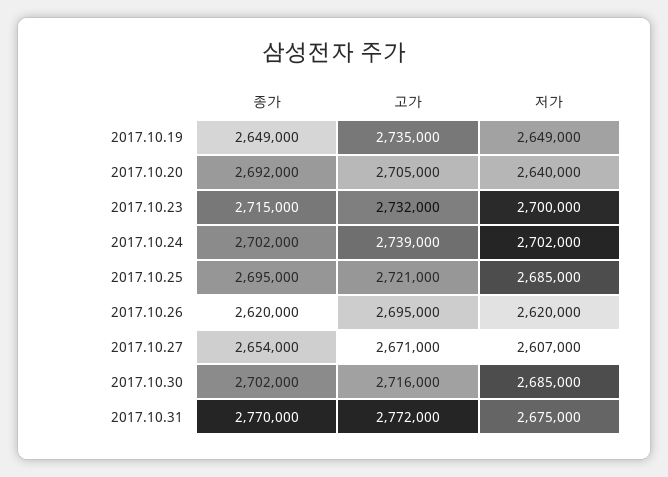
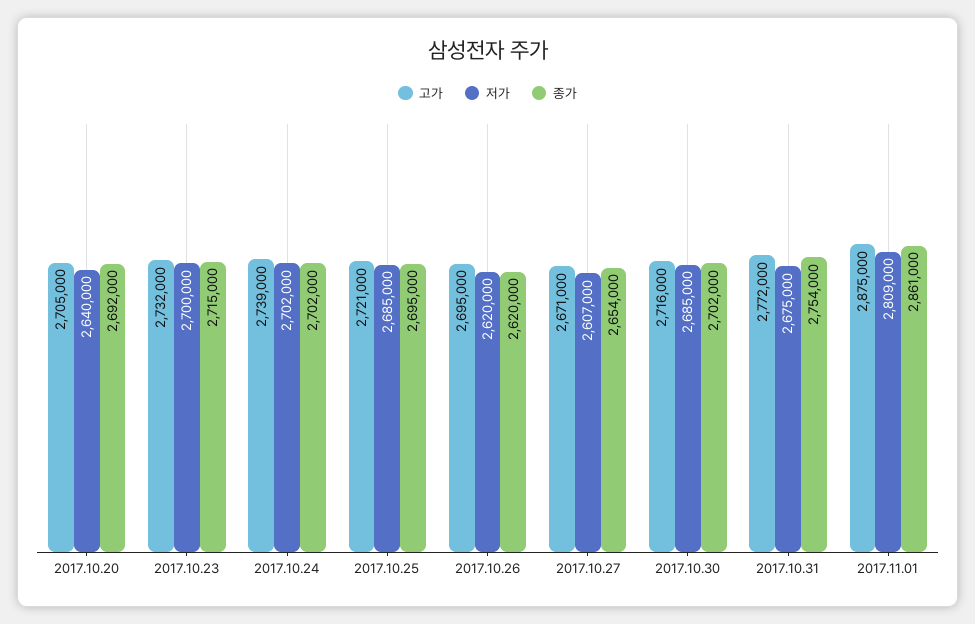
종가, 2017.10.19: 2649000 -> none
고가, 2017.10.19: 2735000 -> none
저가, 2017.10.19: 2649000 -> none
종가, 2017.10.31: 2770000 -> 2754000
고가, 2017.11.01: none -> 2875000
저가, 2017.11.01: none -> 2809000
종가, 2017.11.01: none -> 2861000

